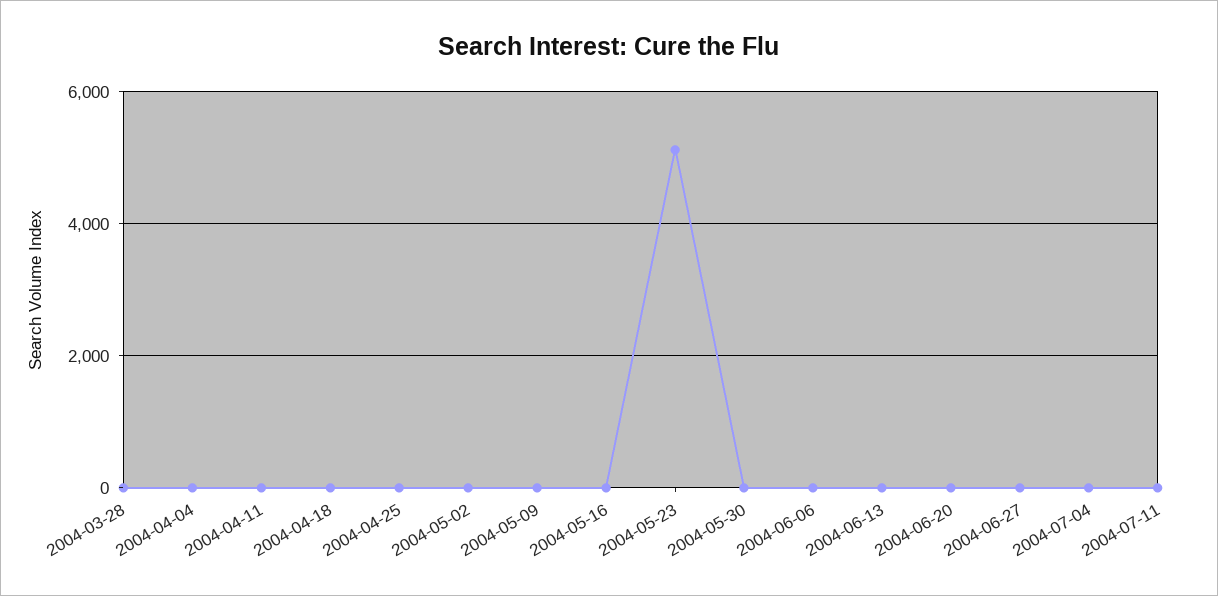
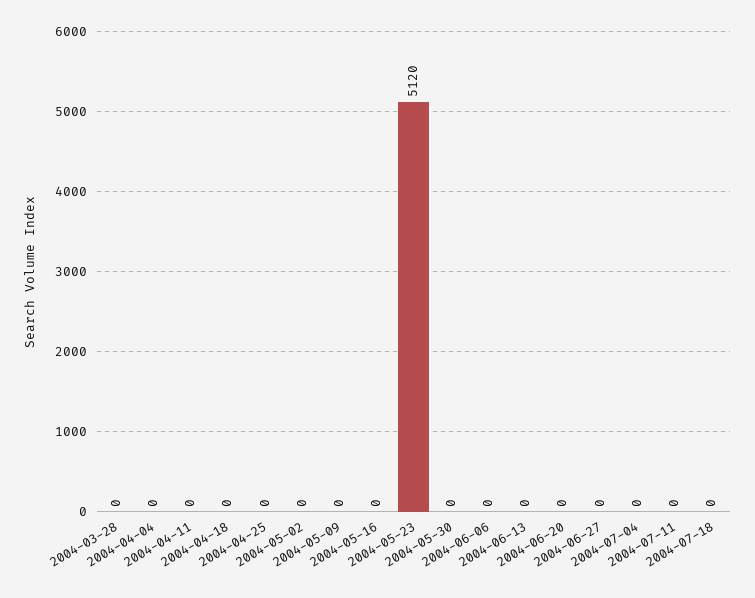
2004-07-18: none -> 0

